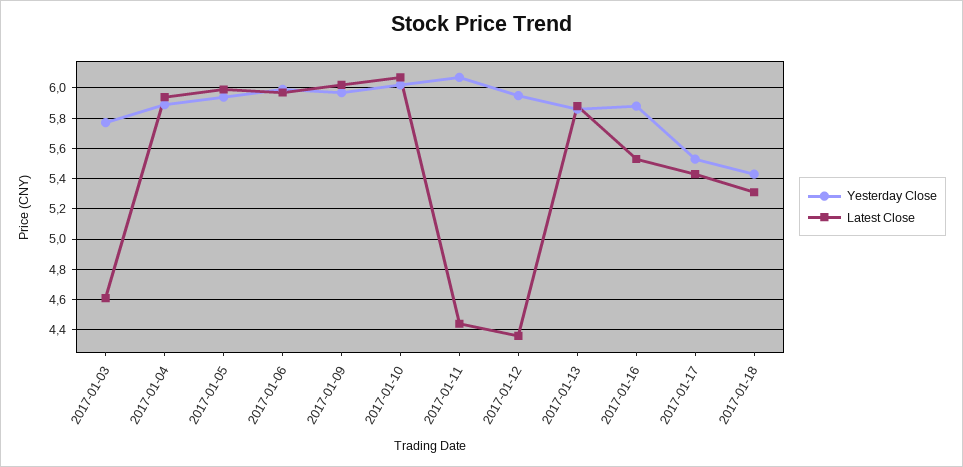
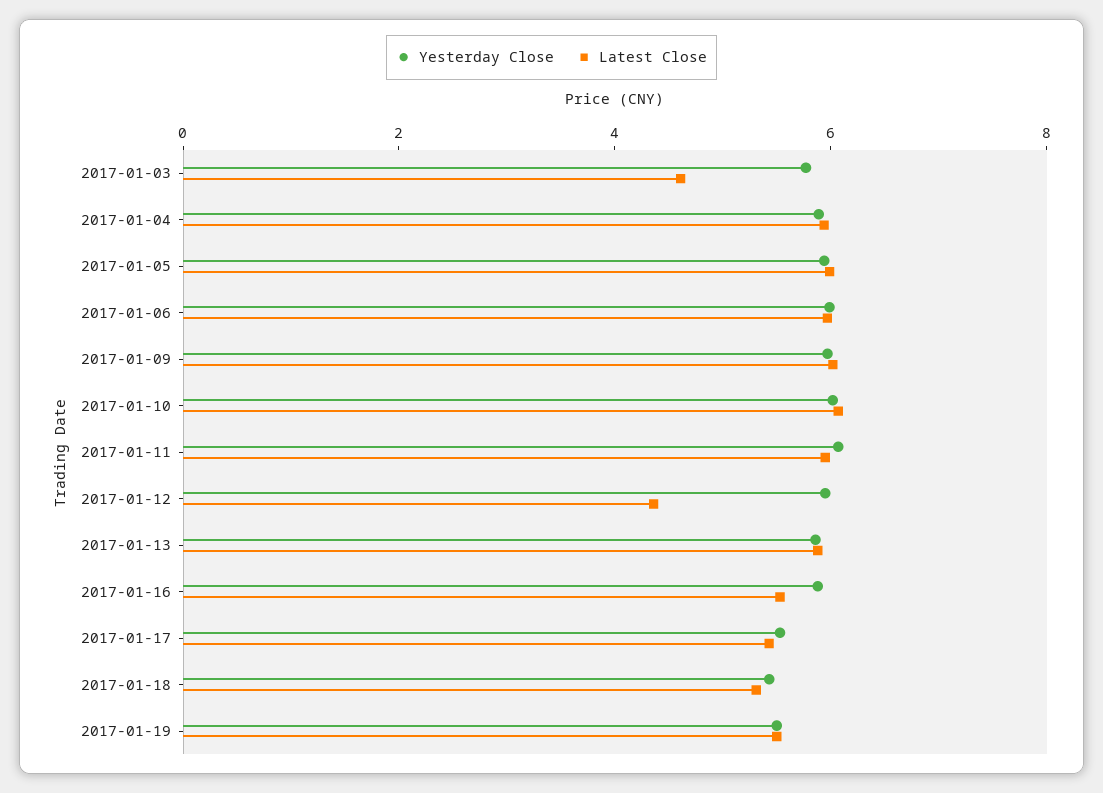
Latest Close, 2017-01-11: 4.45 -> 6
Yesterday Close, 2017-01-19: none -> 5.5
Latest Close, 2017-01-19: none -> 5.5

